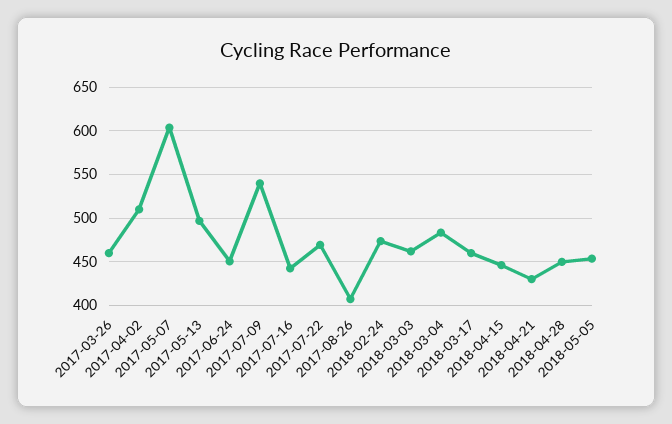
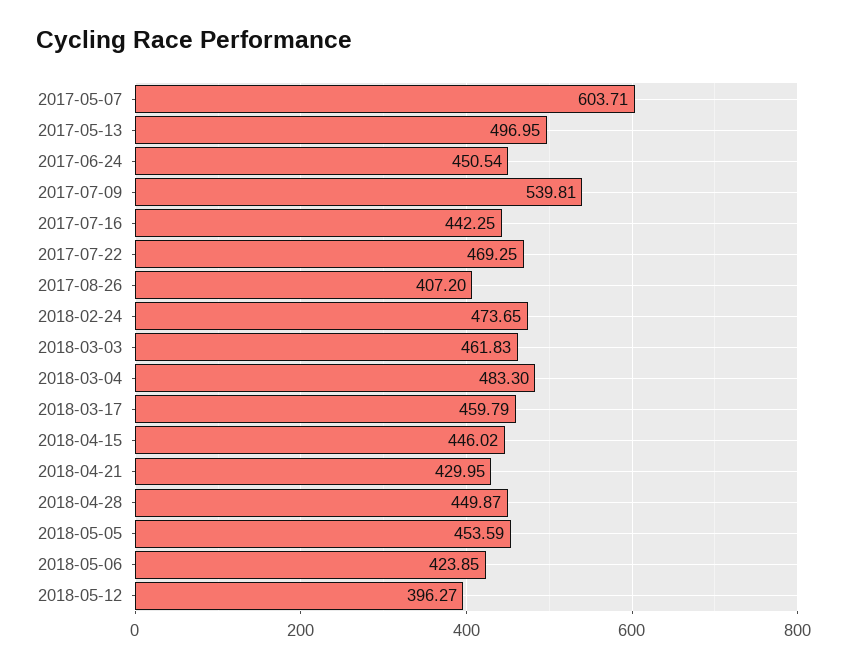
2017-03-26: 460 -> none
2017-04-02: 510 -> none
2018-05-06: none -> 423.85
2018-05-12: none -> 396.27

